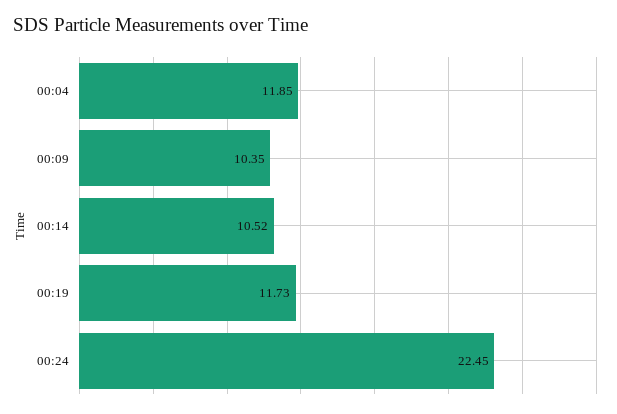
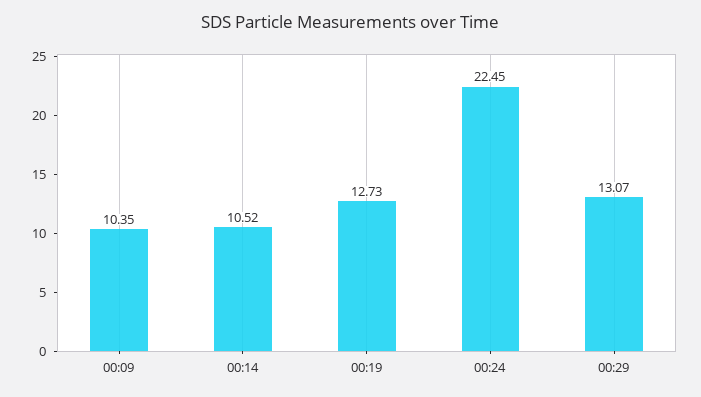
00:04: 11.85 -> none
00:19: 11.73 -> 12.73
00:29: none -> 13.07

